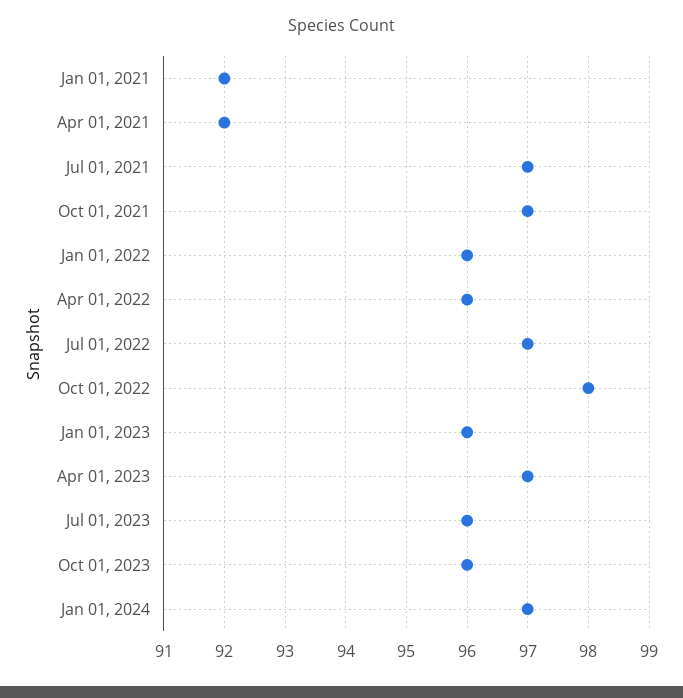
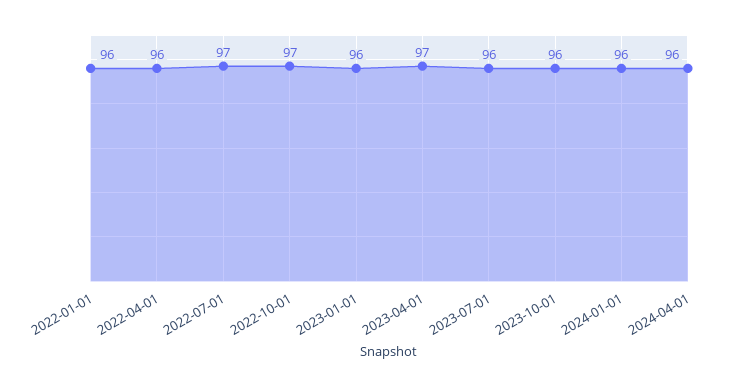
Jan 01, 2021: 92 -> none
Apr 01, 2021: 92 -> none
Jul 01, 2021: 97 -> none
Oct 01, 2021: 97 -> none
Oct 01, 2022: 98 -> 97
Jan 01, 2024: 97 -> 96
2024-04-01: none -> 96

